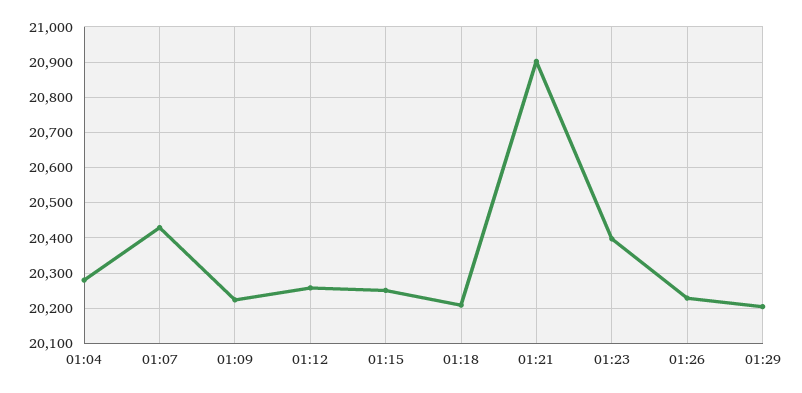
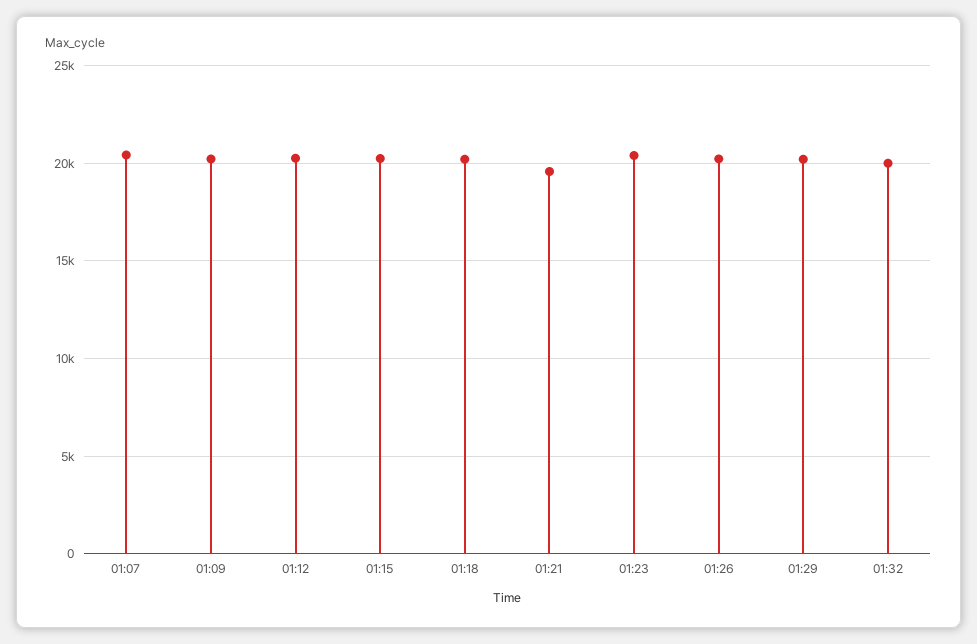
01:04: 20280 -> none
01:21: 20900 -> 19500
01:32: none -> 20000

